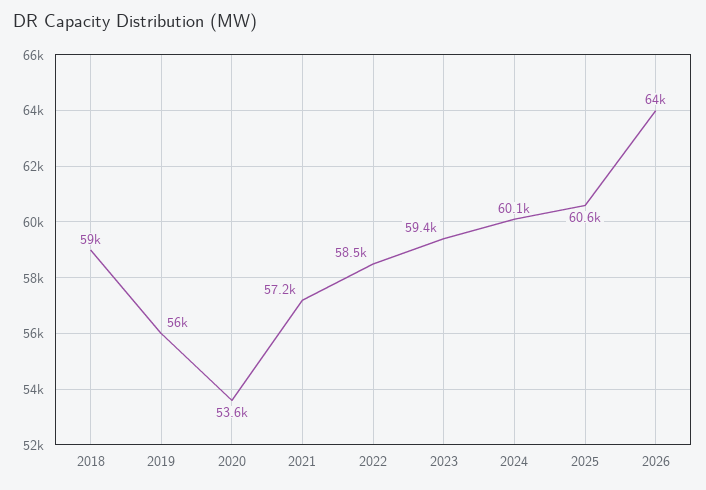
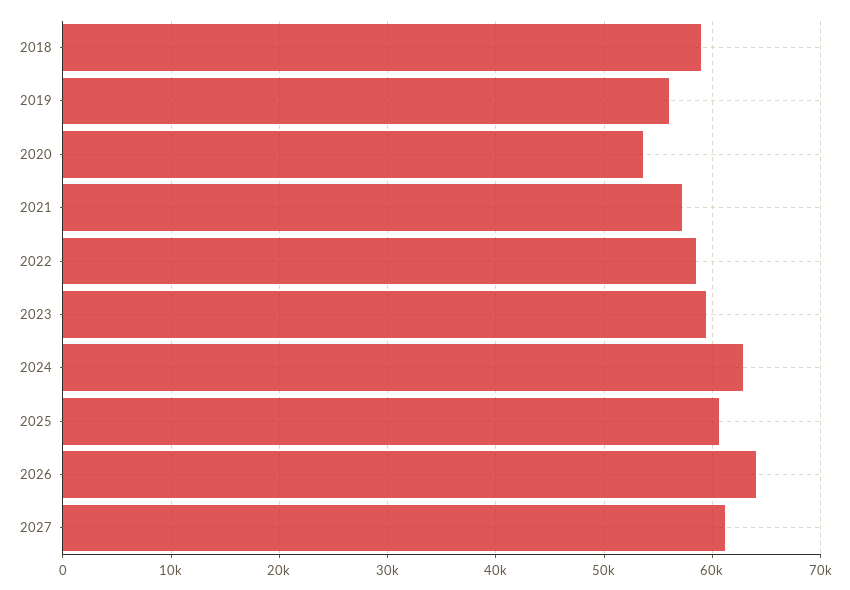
2024: 60100 -> 63000
2027: none -> 61000

